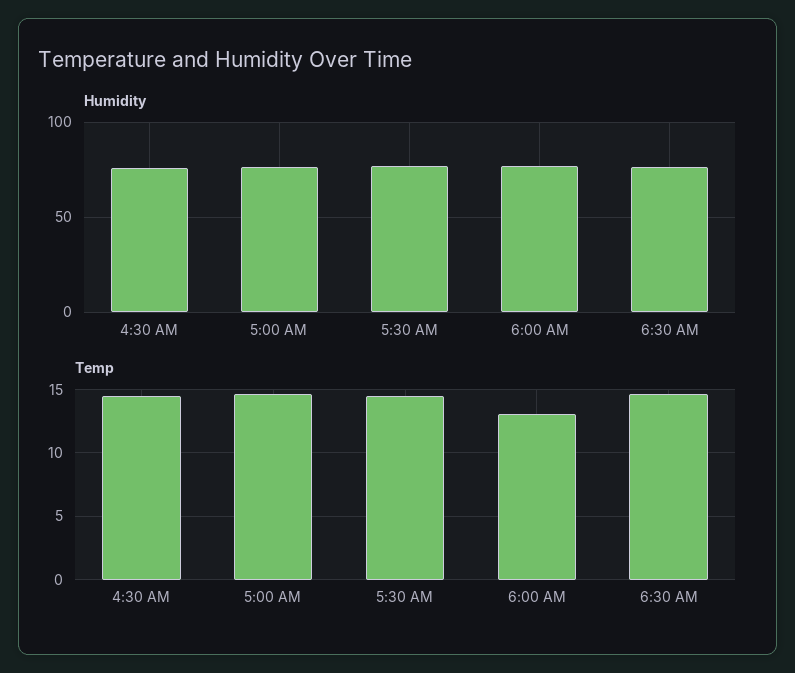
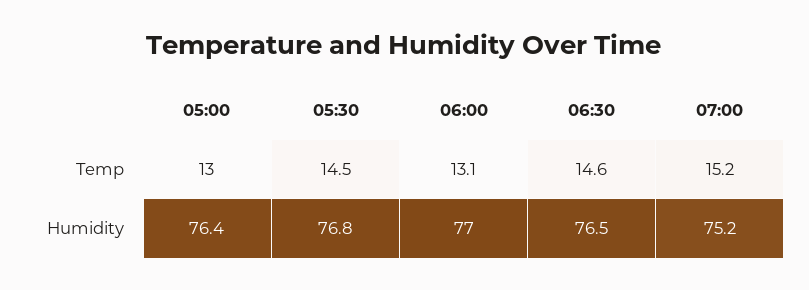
Humidity, 4:30 AM: 75 -> none
Temp, 4:30 AM: 14.5 -> none
Temp, 5:00 AM: 14.5 -> 13
Temp, 07:00: none -> 15.2
Humidity, 07:00: none -> 75.2

